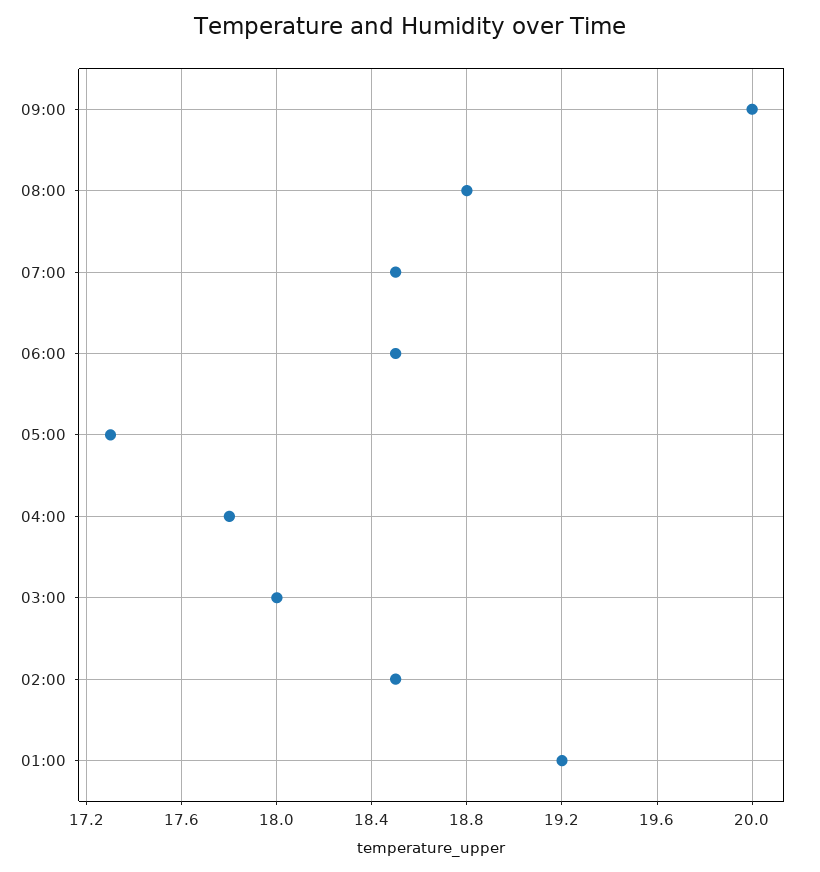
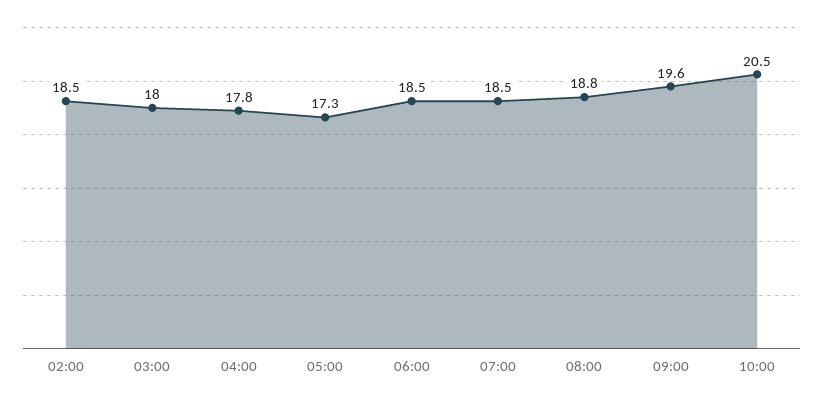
09:00: 20 -> 19.6
01:00: 19.2 -> none
10:00: none -> 20.5

